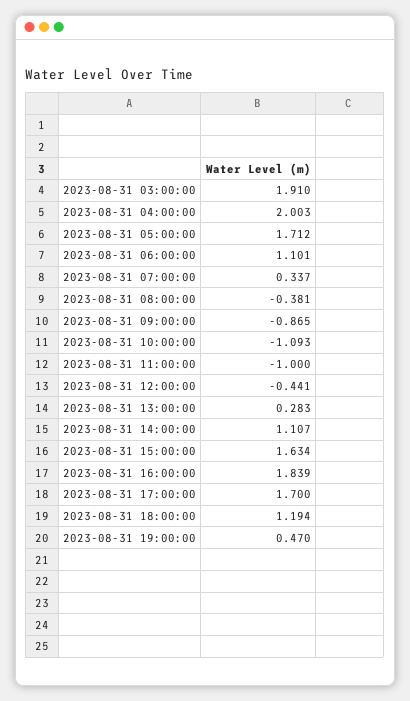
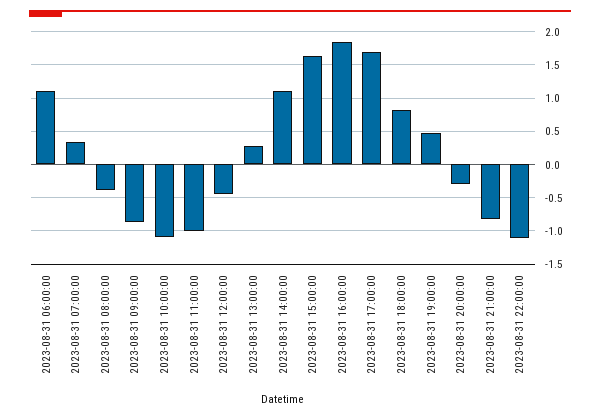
2023-08-31 03:00:00: 1.91 -> none
2023-08-31 04:00:00: 2.003 -> none
2023-08-31 05:00:00: 1.712 -> none
2023-08-31 18:00:00: 1.194 -> 0.8
2023-08-31 20:00:00: none -> -0.3
2023-08-31 21:00:00: none -> -0.8
2023-08-31 22:00:00: none -> -1.1

